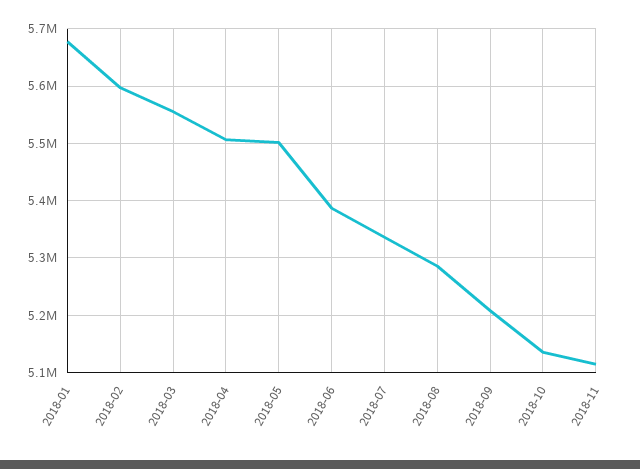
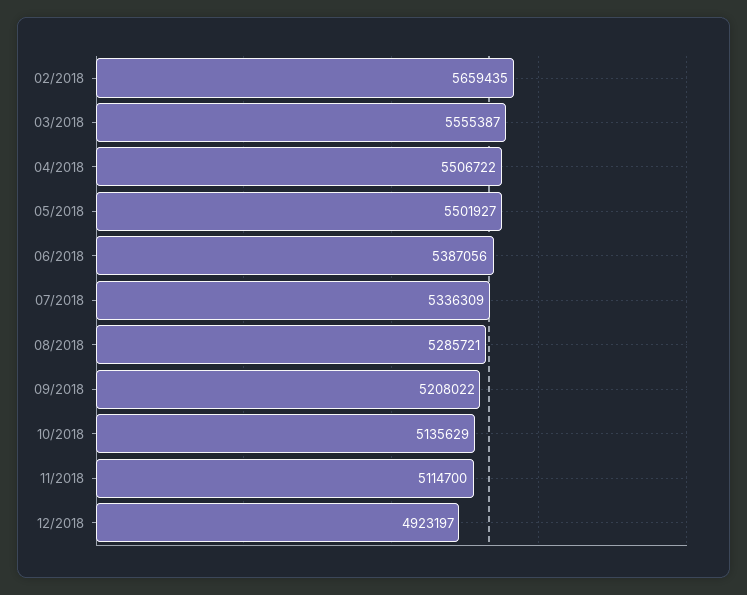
2018-01: 5680000 -> none
2018-02: 5600000 -> 5659435
12/2018: none -> 4923197

